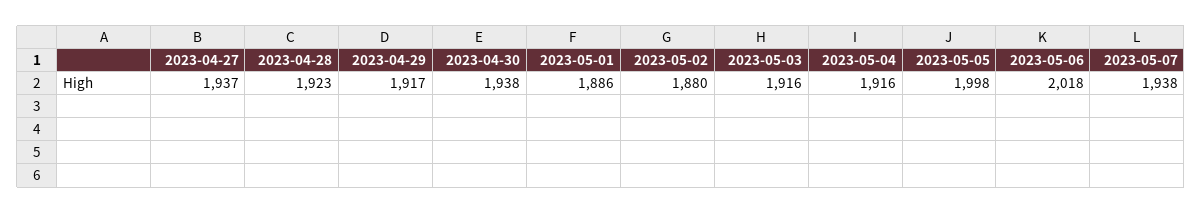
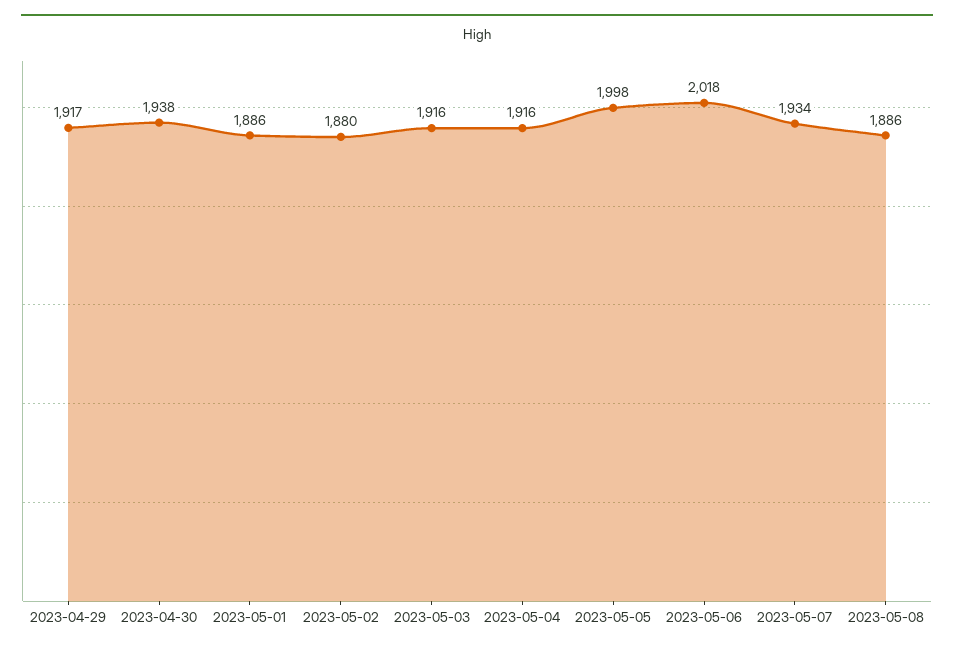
2023-04-27: 1937 -> none
2023-04-28: 1923 -> none
2023-05-07: 1938 -> 1934
2023-05-08: none -> 1886

